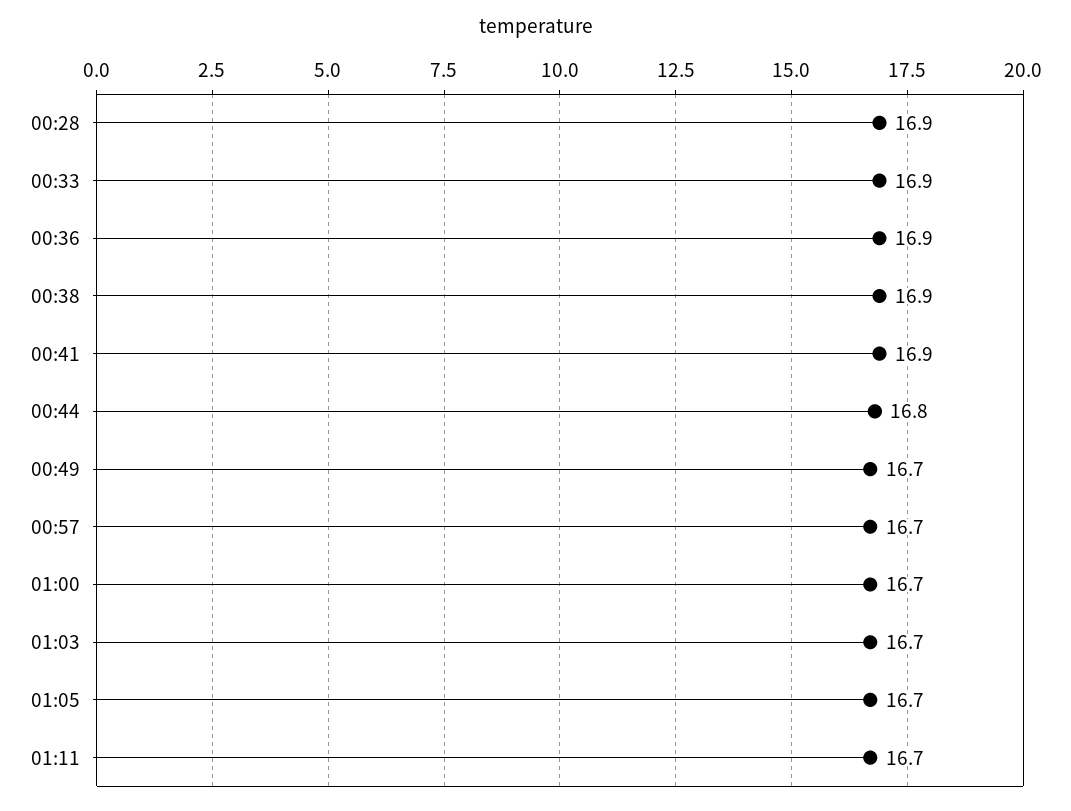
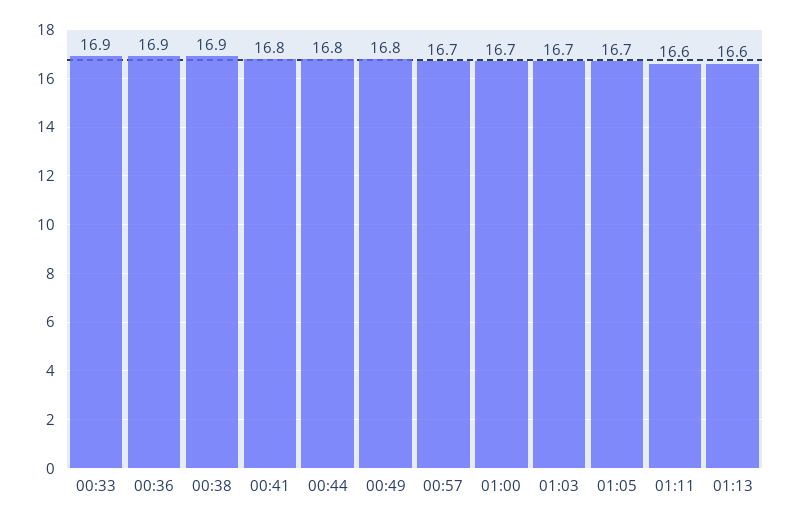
00:28: 16.9 -> none
00:41: 16.9 -> 16.8
00:49: 16.7 -> 16.8
01:11: 16.7 -> 16.6
01:13: none -> 16.6

